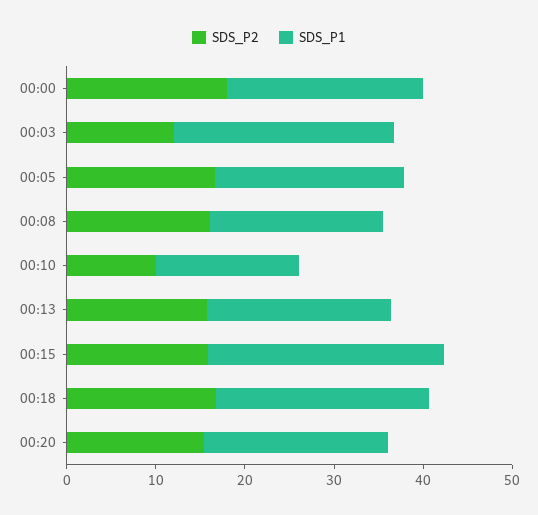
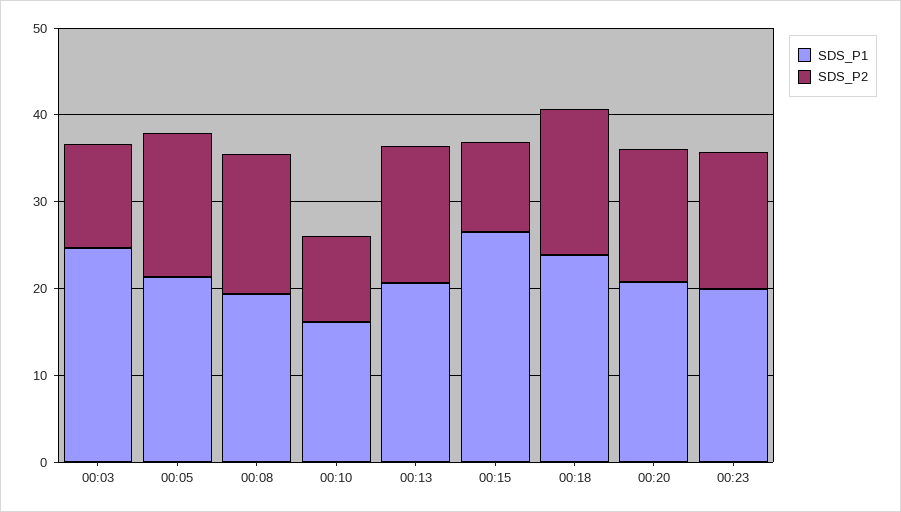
SDS_P2, 00:00: 18 -> none
SDS_P1, 00:00: 22 -> none
SDS_P2, 00:15: 16 -> 10
SDS_P1, 00:23: none -> 20
SDS_P2, 00:23: none -> 16

